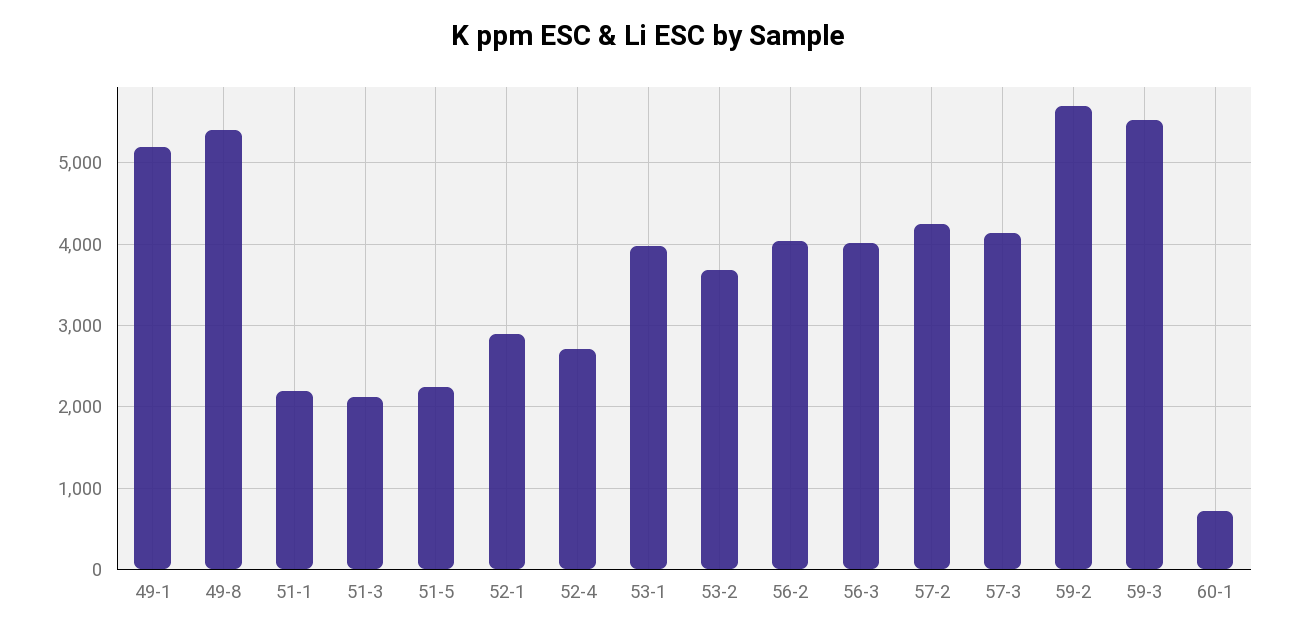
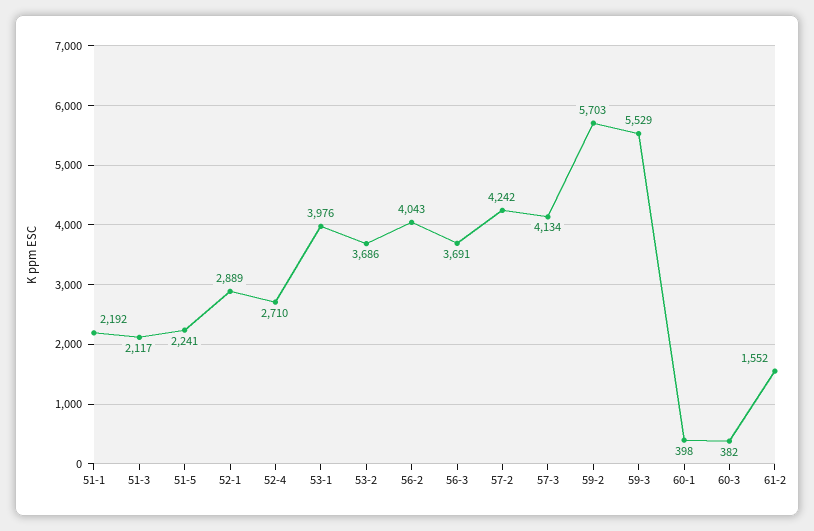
49-1: 5200 -> none
49-8: 5400 -> none
56-3: 4000 -> 3691
60-1: 700 -> 398
60-3: none -> 382
61-2: none -> 1552

